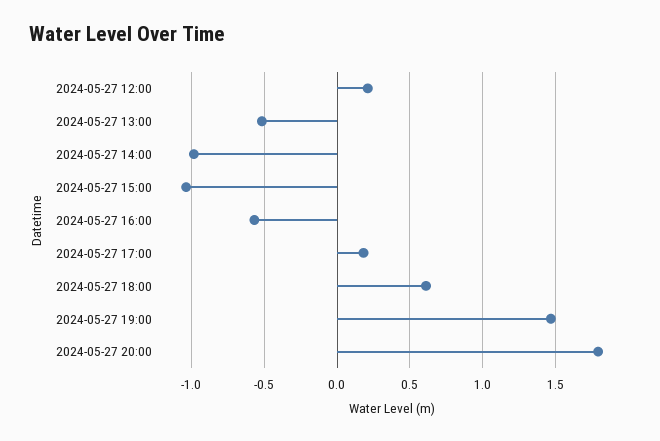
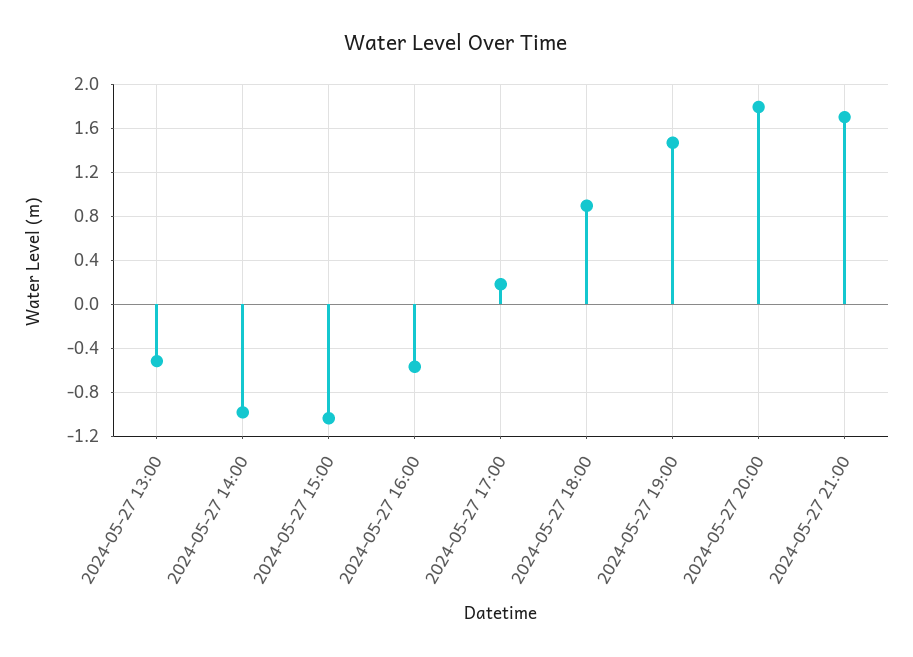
2024-05-27 12:00: 0.2 -> none
2024-05-27 18:00: 0.6 -> 0.9
2024-05-27 21:00: none -> 1.7

